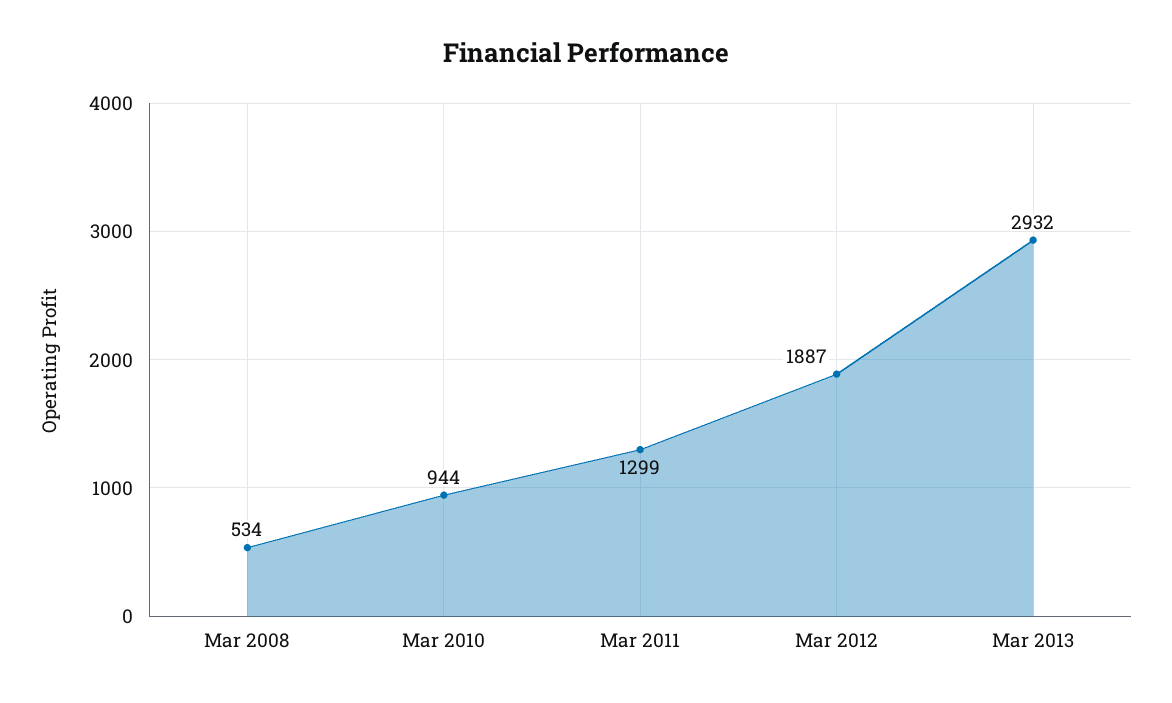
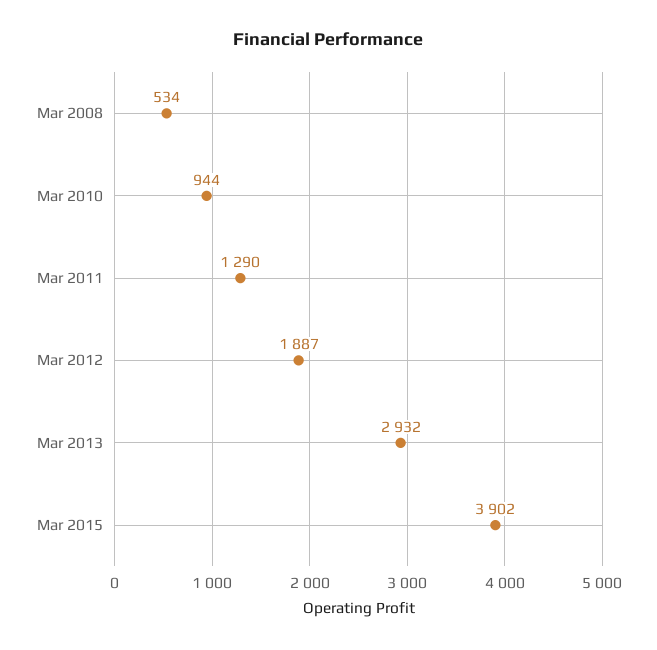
Mar 2011: 1299 -> 1290
Mar 2015: none -> 3902

